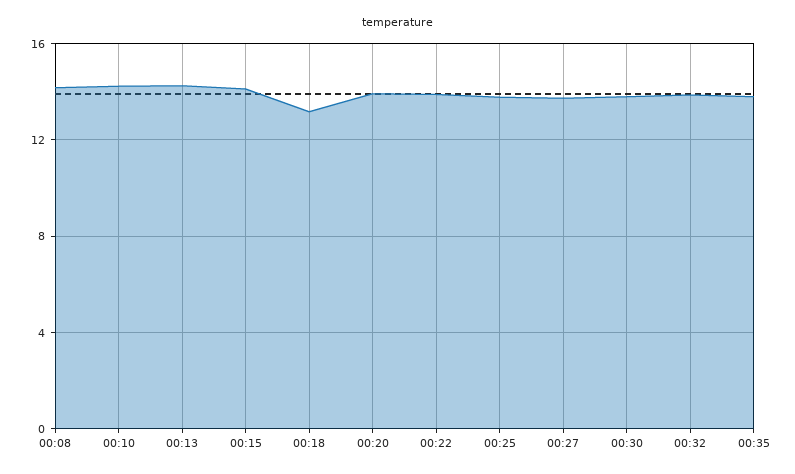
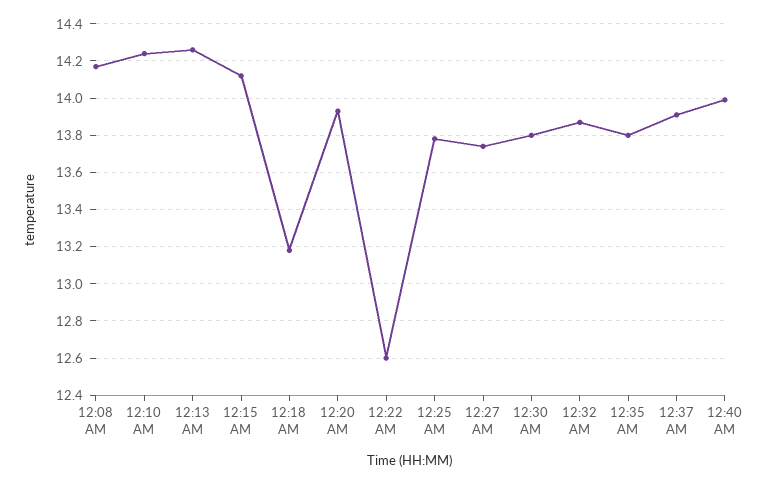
00:22: 14 -> 12.6
12:37 AM: none -> 13.9
12:40 AM: none -> 14

